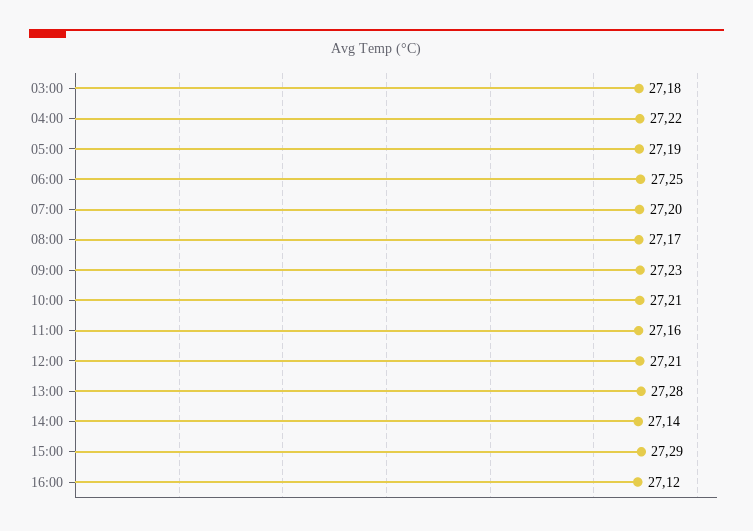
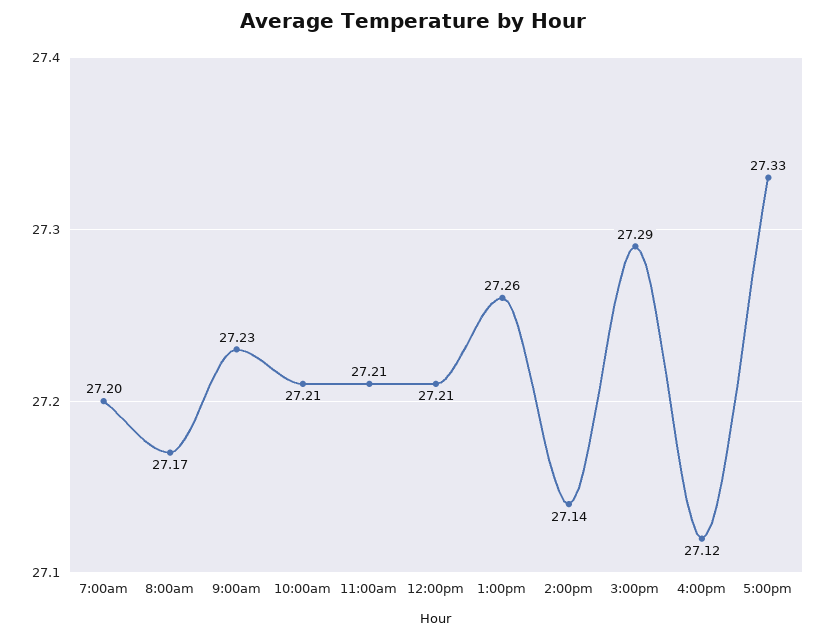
03:00: 27.18 -> none
04:00: 27.22 -> none
05:00: 27.19 -> none
06:00: 27.25 -> none
11:00: 27.16 -> 27.21
13:00: 27.28 -> 27.26
5:00pm: none -> 27.33

